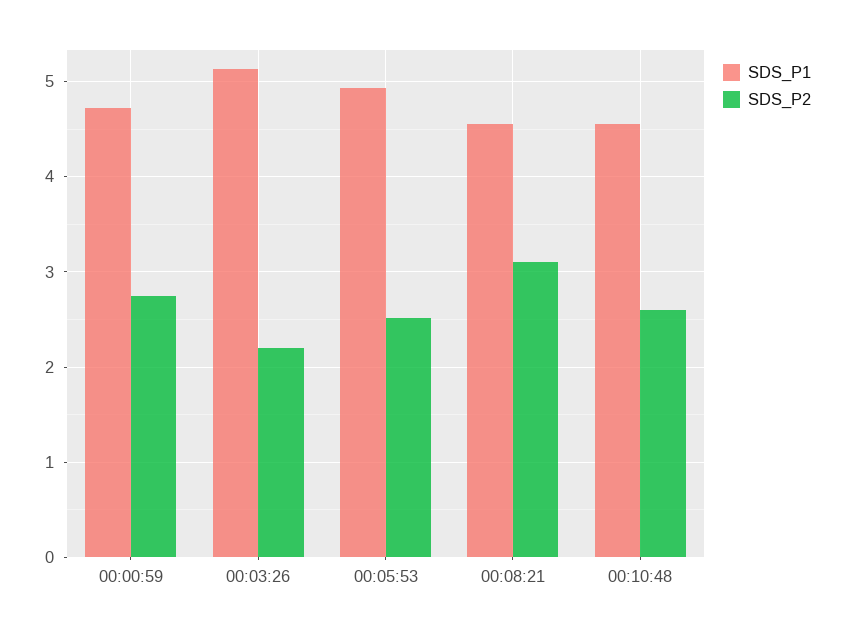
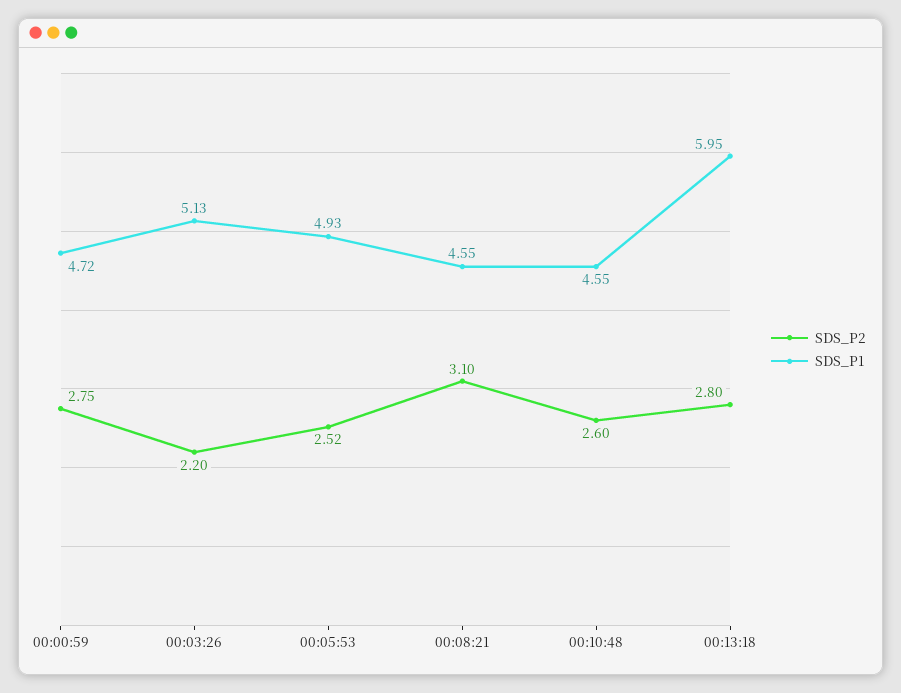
SDS_P2, 00:13:18: none -> 2.8
SDS_P1, 00:13:18: none -> 5.95

